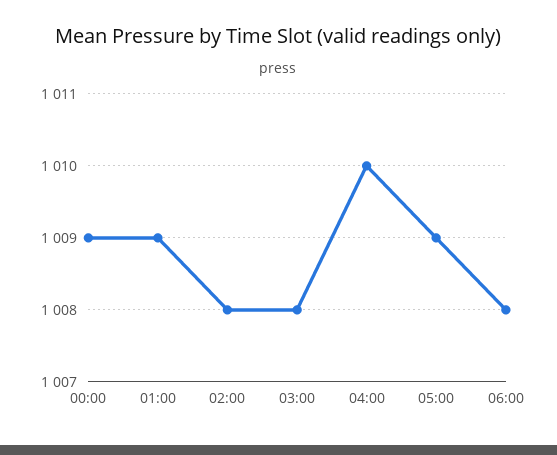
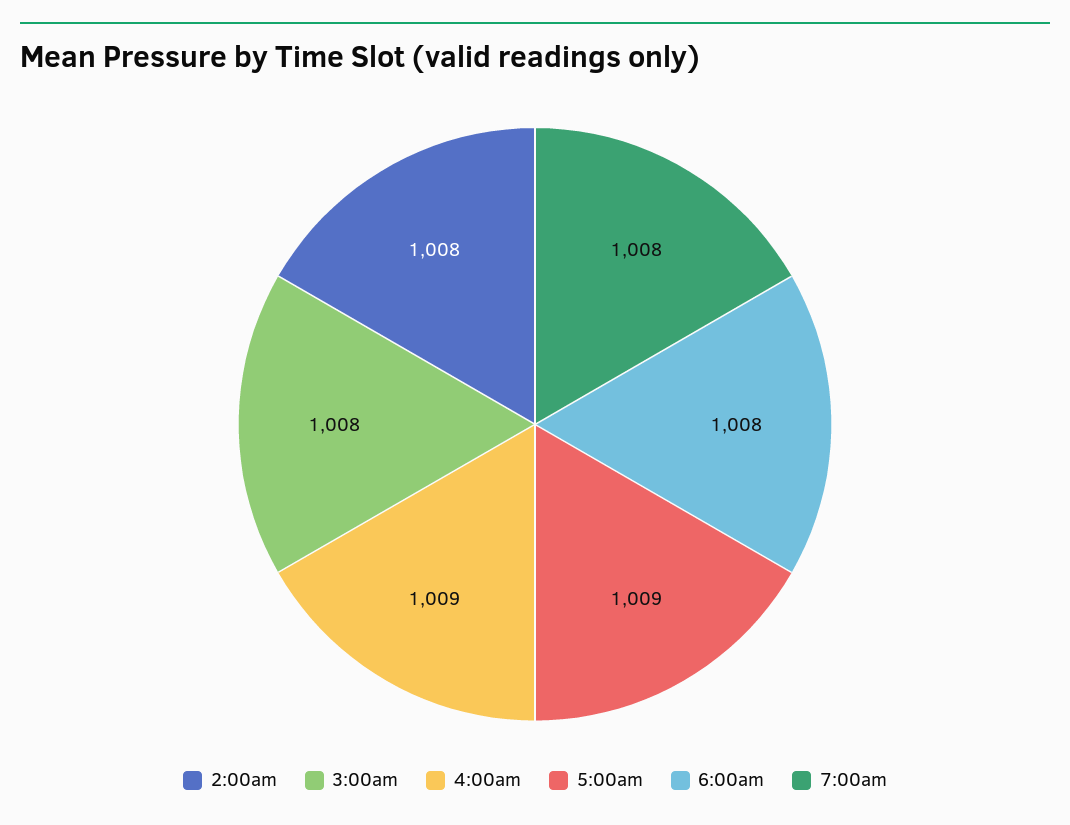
00:00: 1009 -> none
01:00: 1009 -> none
04:00: 1010 -> 1009
7:00am: none -> 1008

